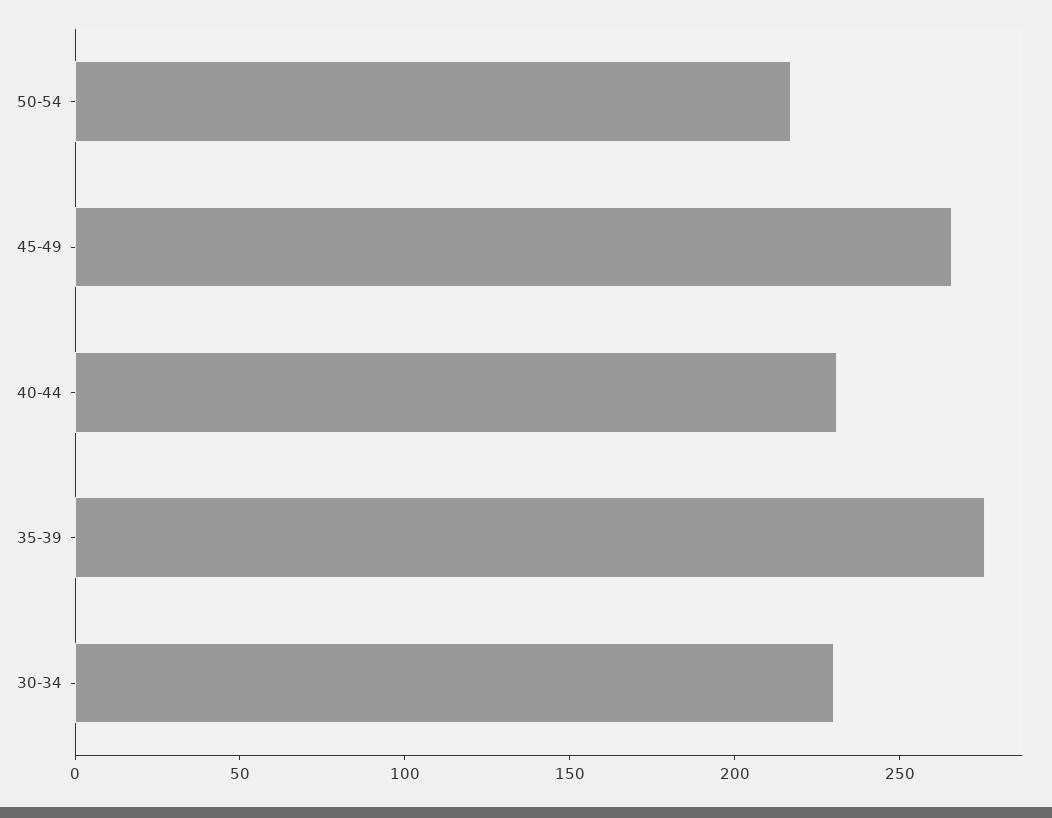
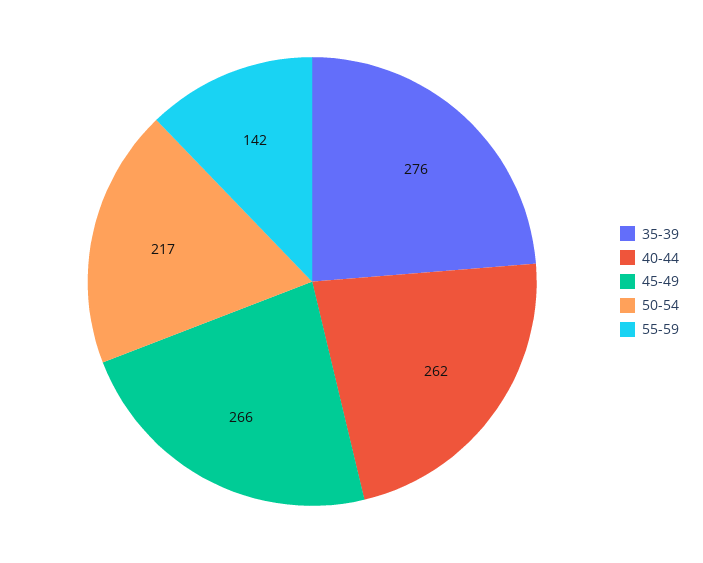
40-44: 230 -> 262
30-34: 230 -> none
55-59: none -> 142

